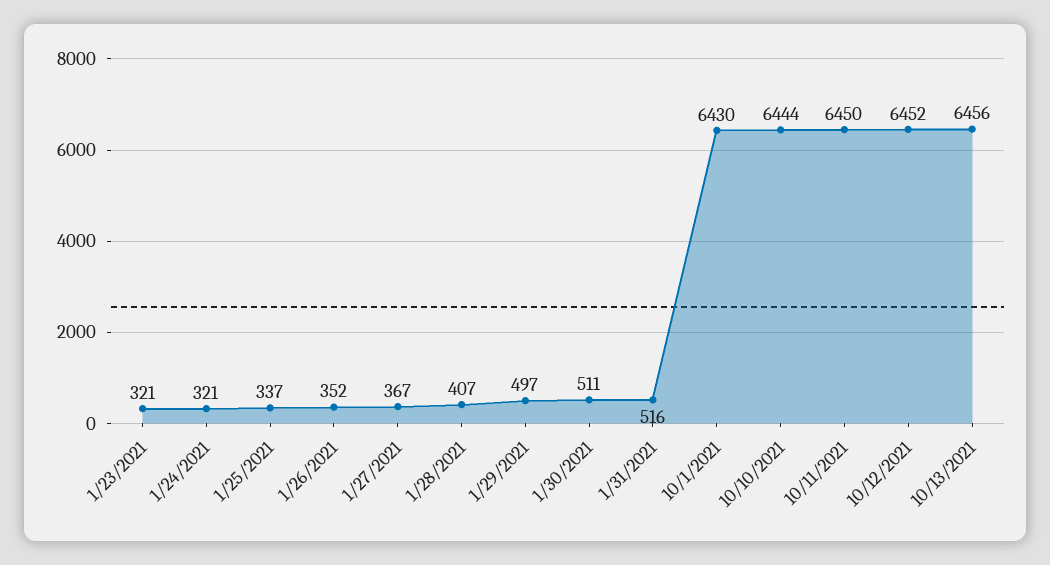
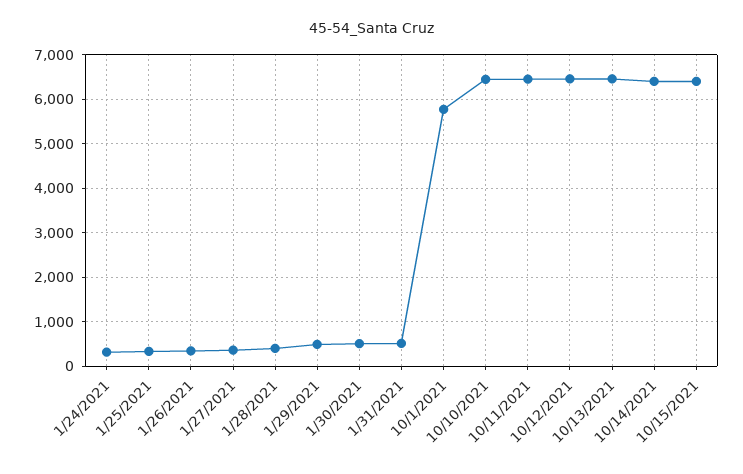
1/23/2021: 321 -> none
10/1/2021: 6430 -> 5800
10/14/2021: none -> 6400
10/15/2021: none -> 6400

